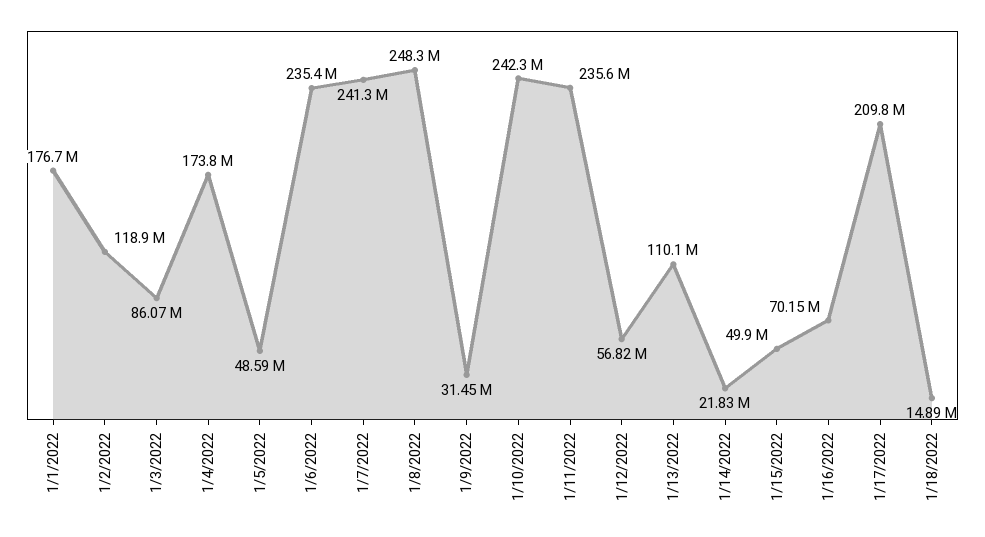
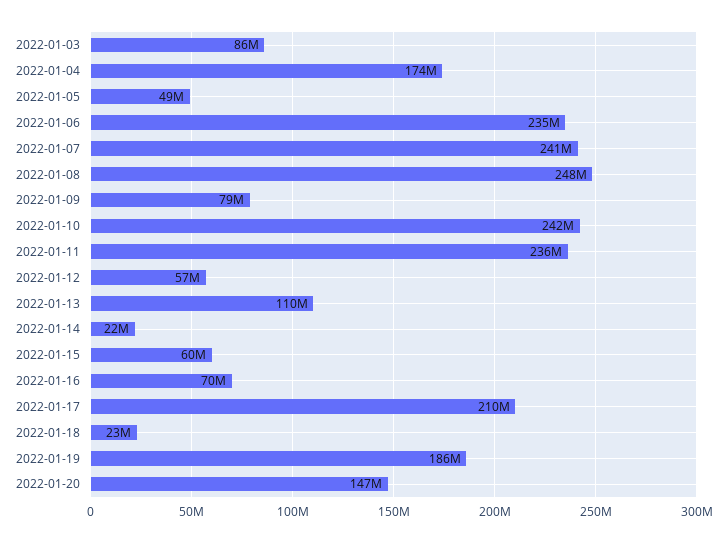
1/1/2022: 176700000 -> none
1/2/2022: 118900000 -> none
1/9/2022: 31450000 -> 79000000
1/15/2022: 49900000 -> 60000000
1/18/2022: 14890000 -> 23000000
2022-01-19: none -> 186000000
2022-01-20: none -> 147000000

